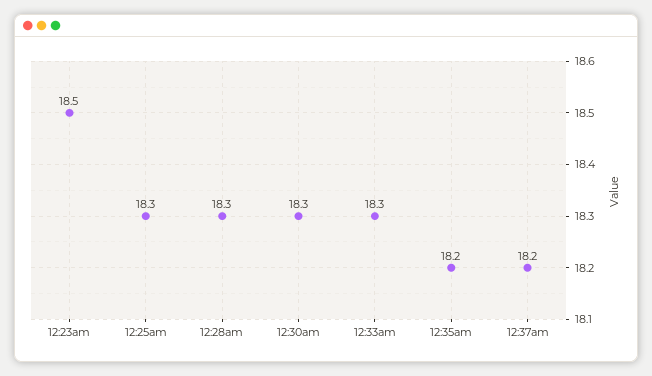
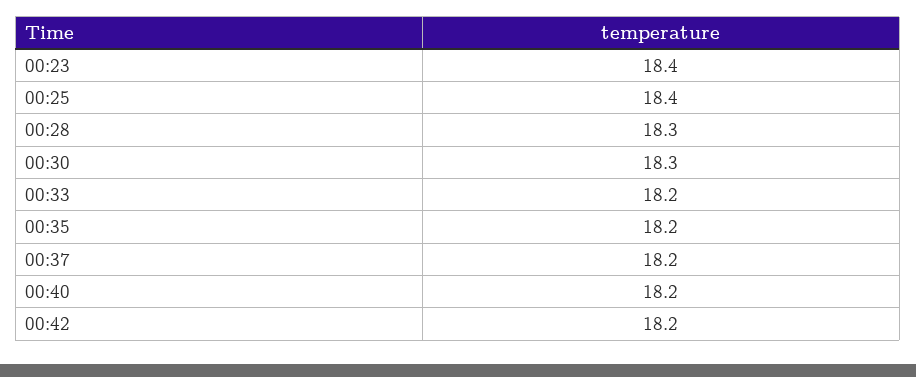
12:23am: 18.5 -> 18.4
12:25am: 18.3 -> 18.4
12:33am: 18.3 -> 18.2
00:40: none -> 18.2
00:42: none -> 18.2

